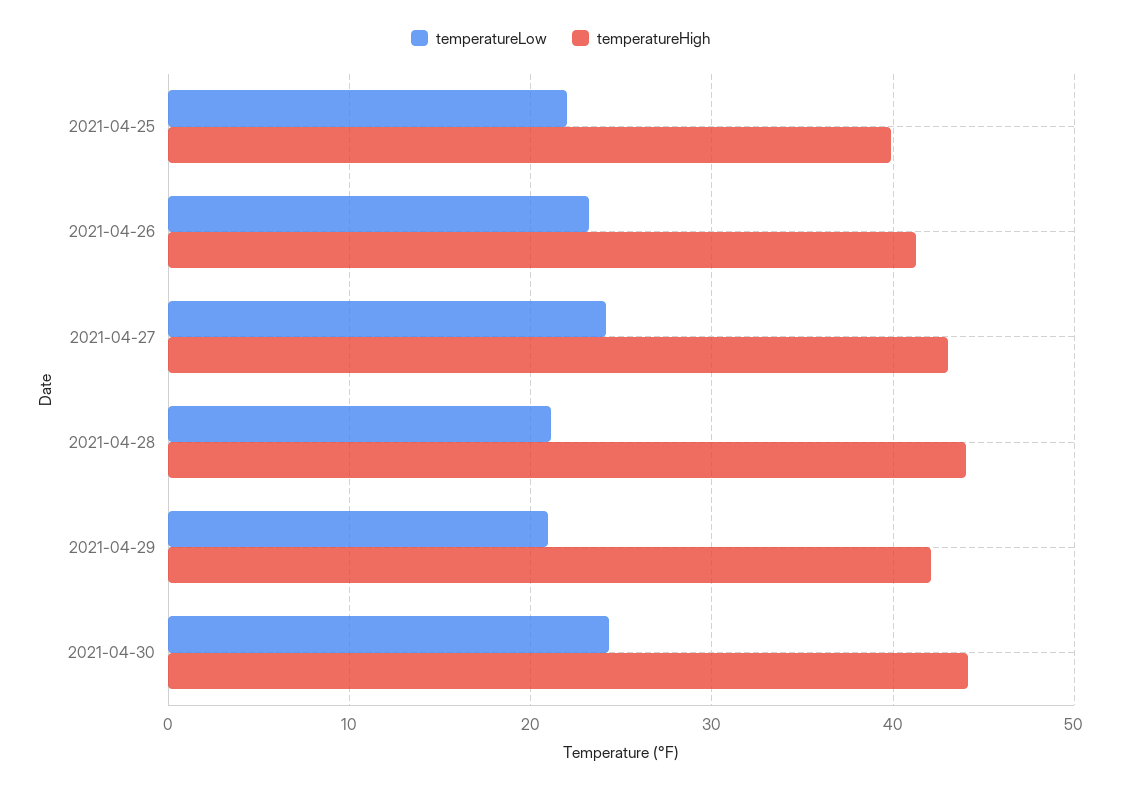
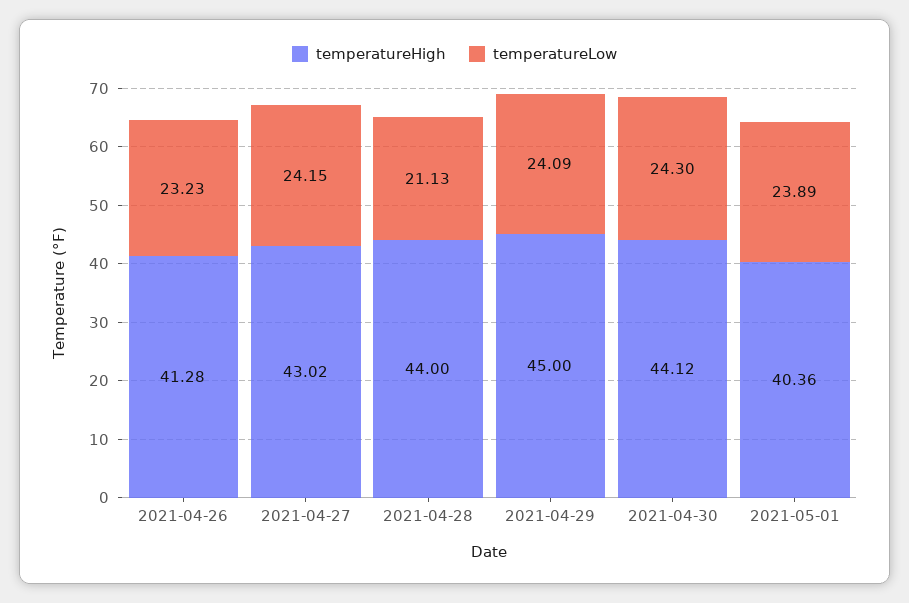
temperatureLow, 2021-04-25: 22 -> none
temperatureHigh, 2021-04-25: 40 -> none
temperatureLow, 2021-04-29: 21 -> 24.09
temperatureHigh, 2021-04-29: 42 -> 45
temperatureHigh, 2021-05-01: none -> 40.36
temperatureLow, 2021-05-01: none -> 23.89

